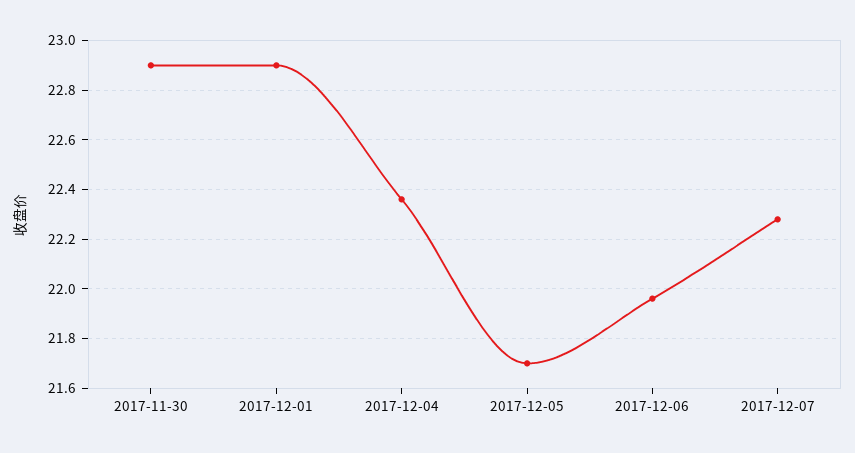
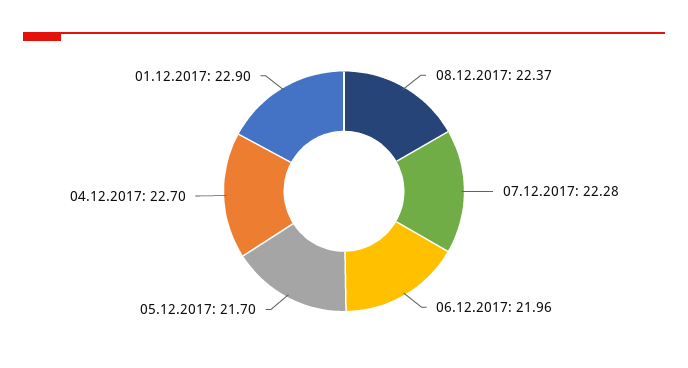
2017-11-30: 22.9 -> none
2017-12-04: 22.35 -> 22.7
08.12.2017: none -> 22.37

